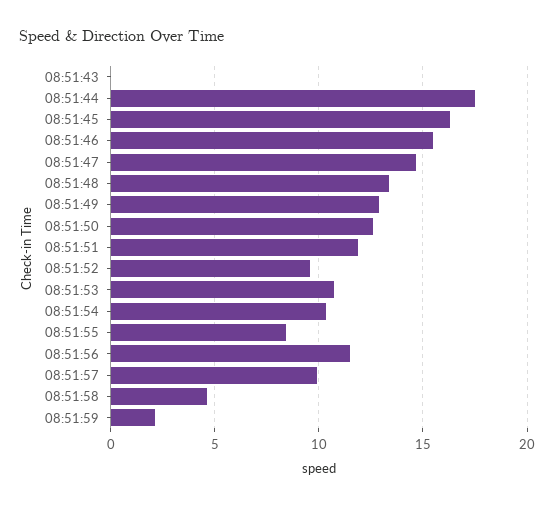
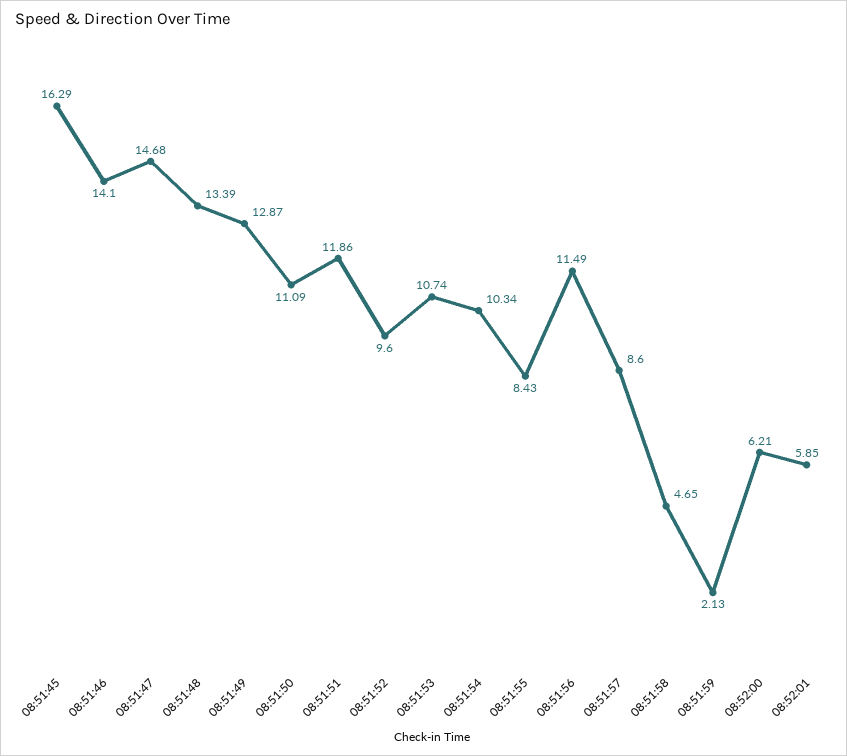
08:51:43: 0 -> none
08:51:44: 17.5 -> none
08:51:46: 15.5 -> 14.1
08:51:50: 12.5 -> 11.09
08:51:57: 10 -> 8.6
08:52:00: none -> 6.21
08:52:01: none -> 5.85

